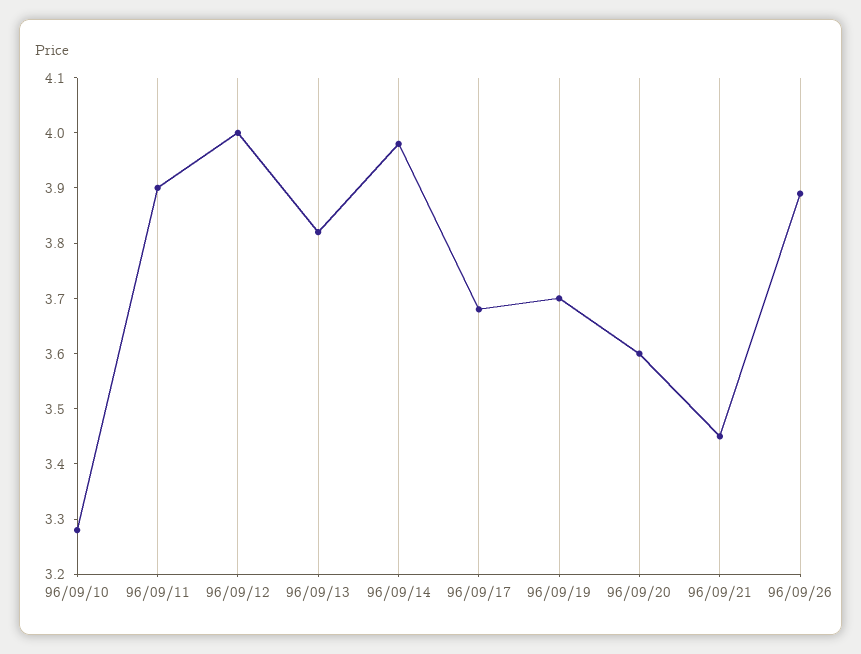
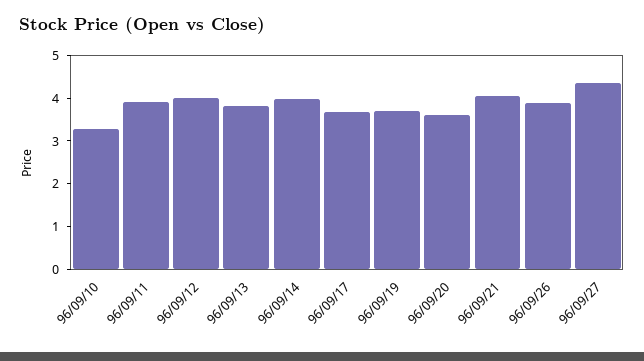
96/09/21: 3.45 -> 4
96/09/27: none -> 4.4

